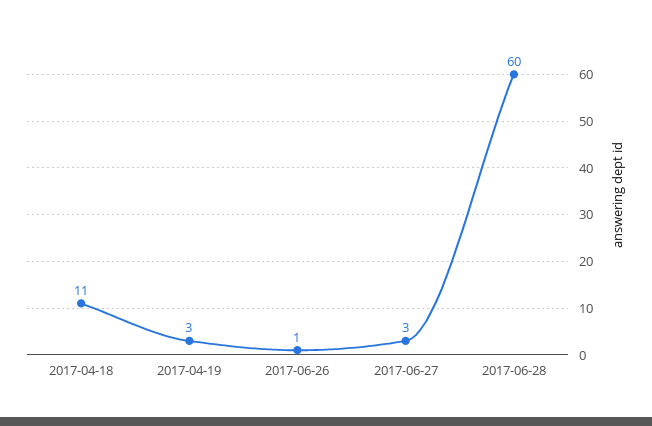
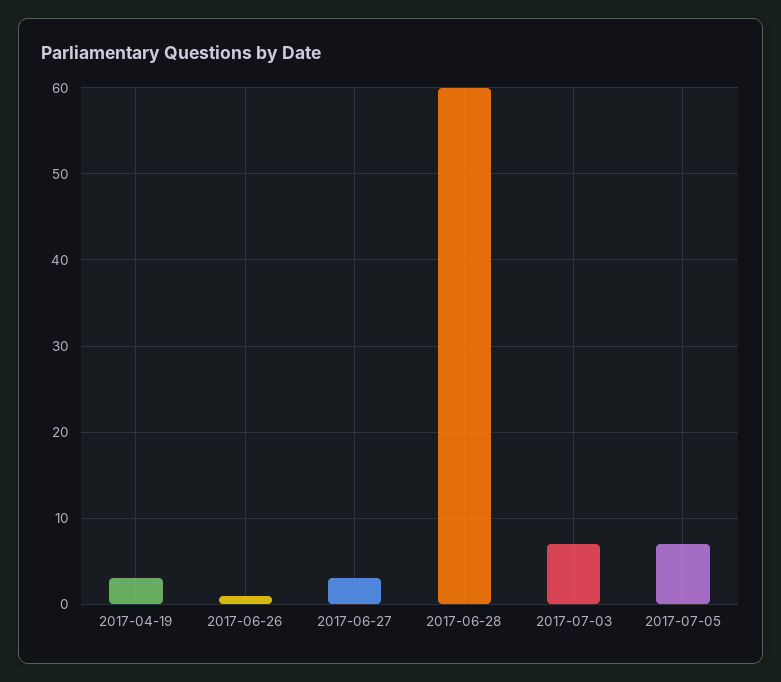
2017-04-18: 11 -> none
2017-07-03: none -> 7
2017-07-05: none -> 7

